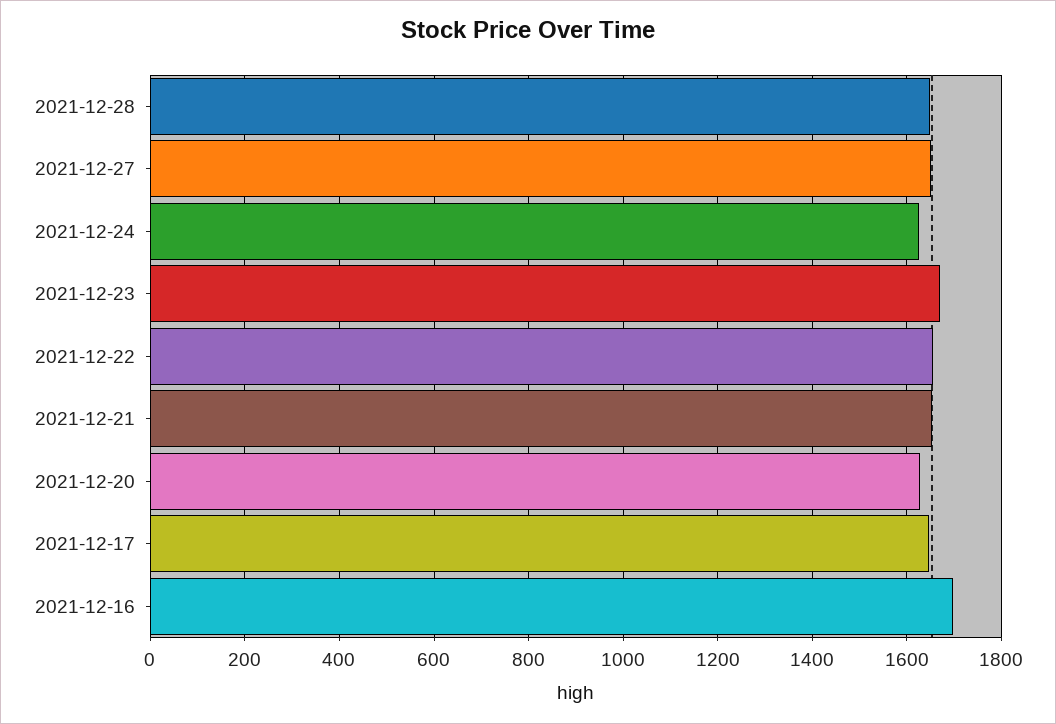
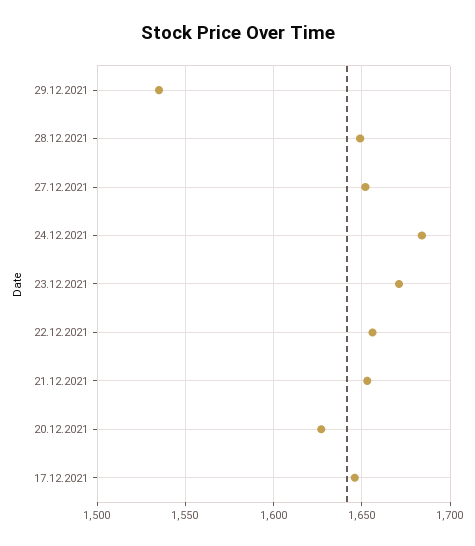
2021-12-24: 1620 -> 1685
2021-12-16: 1700 -> none
29.12.2021: none -> 1535

